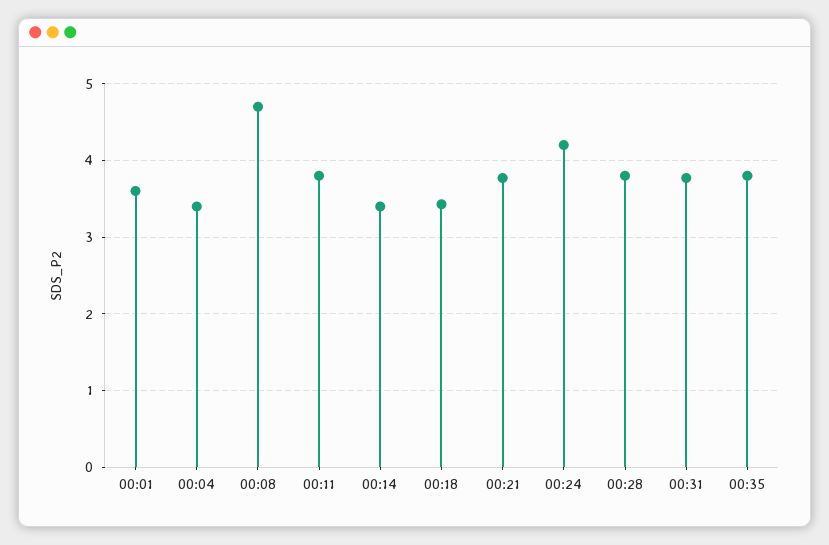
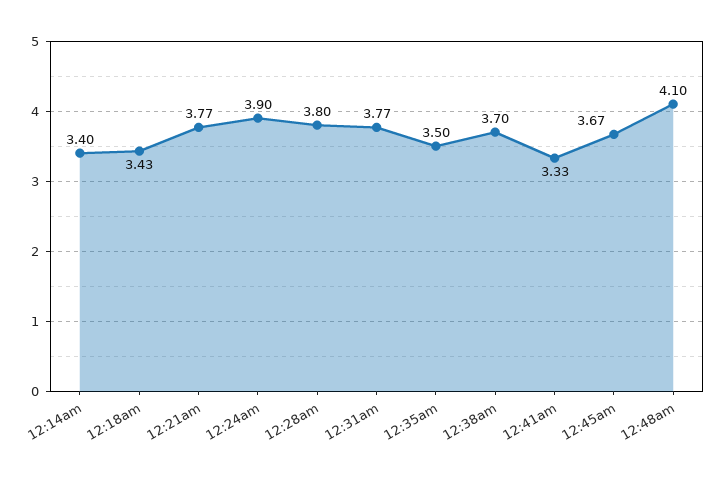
00:01: 3.6 -> none
00:04: 3.4 -> none
00:08: 4.7 -> none
00:11: 3.8 -> none
00:24: 4.2 -> 3.9
00:35: 3.8 -> 3.5
12:38am: none -> 3.7
12:41am: none -> 3.33
12:45am: none -> 3.67
12:48am: none -> 4.1

